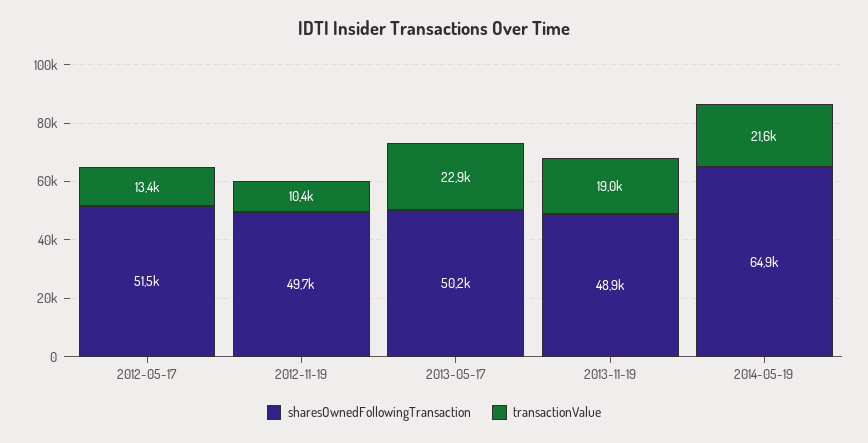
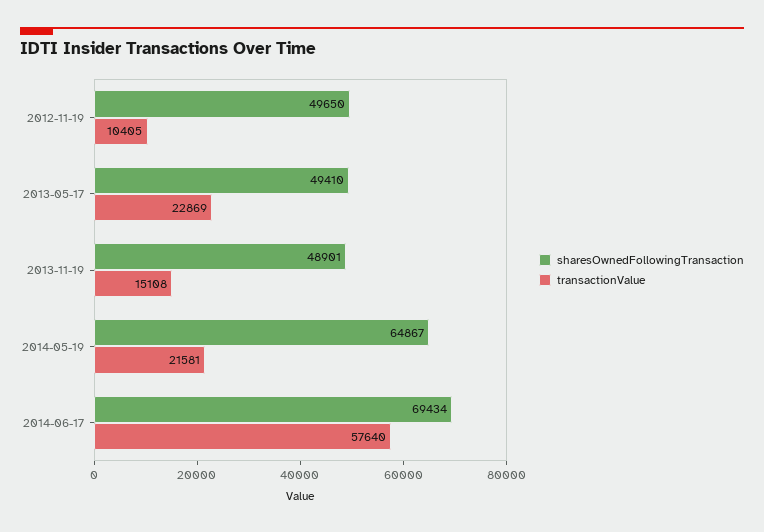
sharesOwnedFollowingTransaction, 2012-05-17: 51500 -> none
transactionValue, 2012-05-17: 13400 -> none
sharesOwnedFollowingTransaction, 2013-05-17: 50200 -> 49410
transactionValue, 2013-11-19: 19000 -> 15108
sharesOwnedFollowingTransaction, 2014-06-17: none -> 69434
transactionValue, 2014-06-17: none -> 57640

